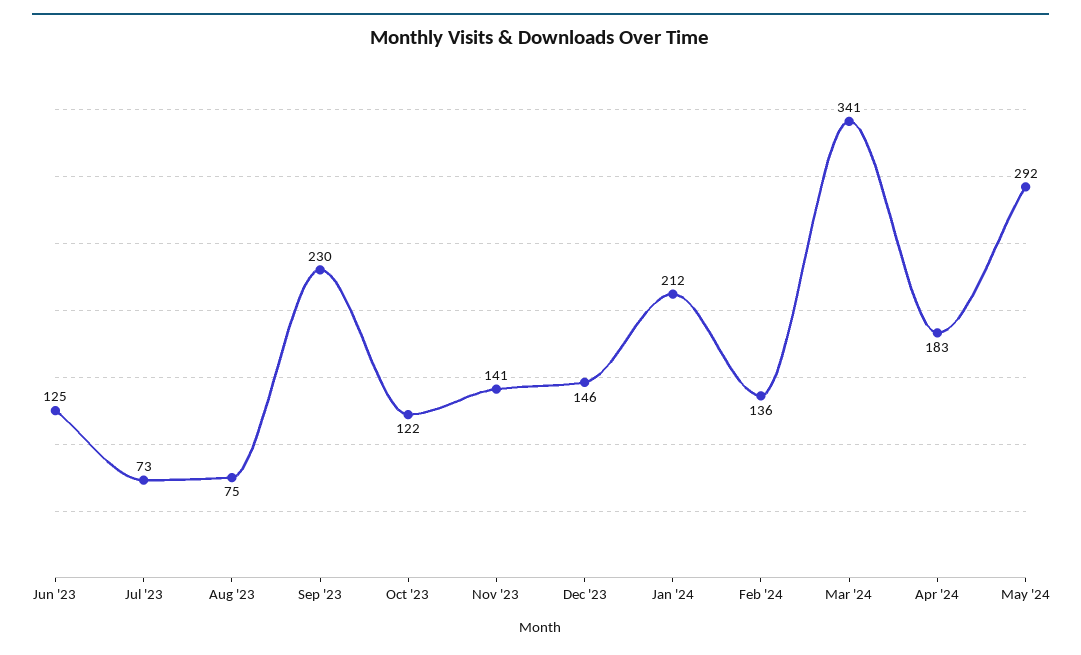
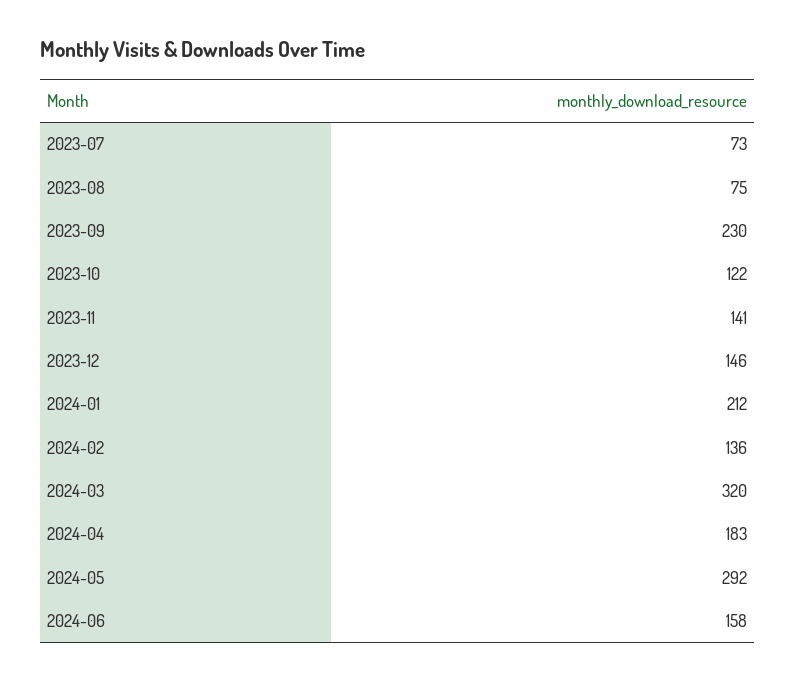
Jun '23: 125 -> none
Mar '24: 341 -> 320
2024-06: none -> 158

